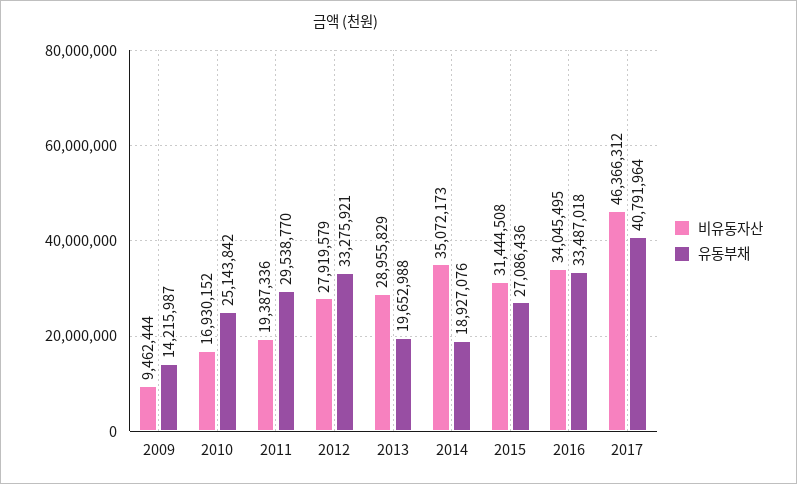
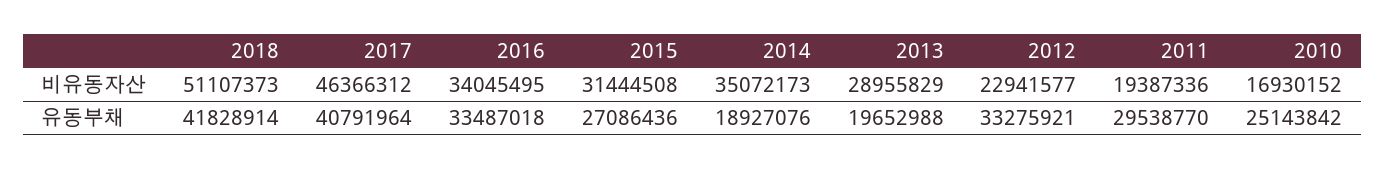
비유동자산, 2009: 9462444 -> none
유동부채, 2009: 14215987 -> none
비유동자산, 2012: 27919579 -> 22941577
비유동자산, 2018: none -> 51107373
유동부채, 2018: none -> 41828914

